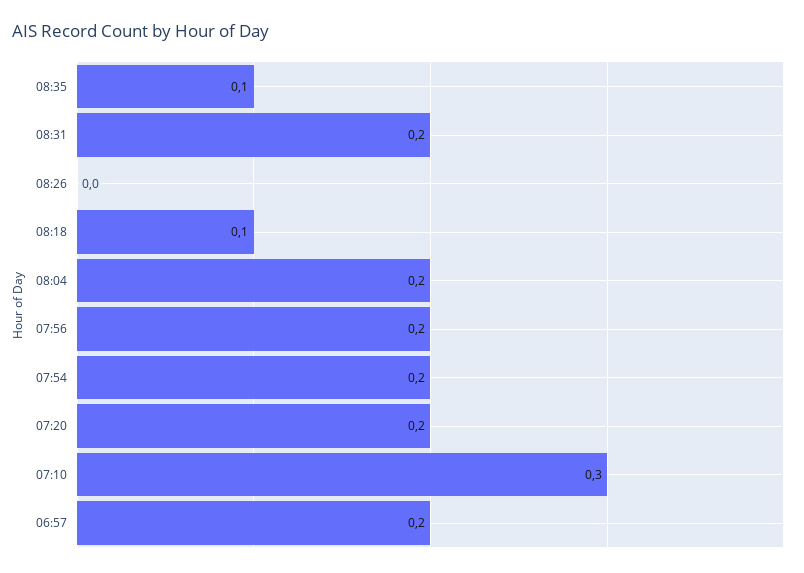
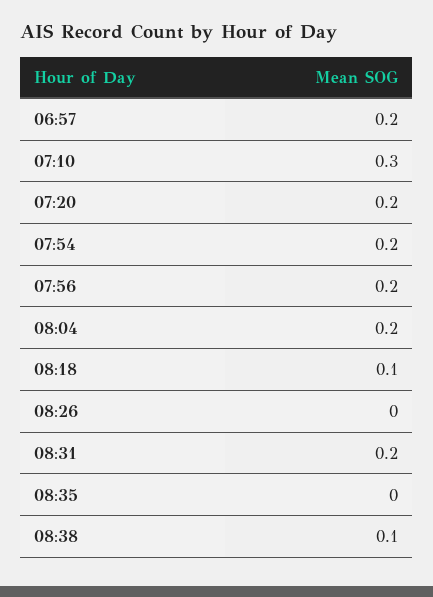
08:35: 0.1 -> 0
08:38: none -> 0.1

